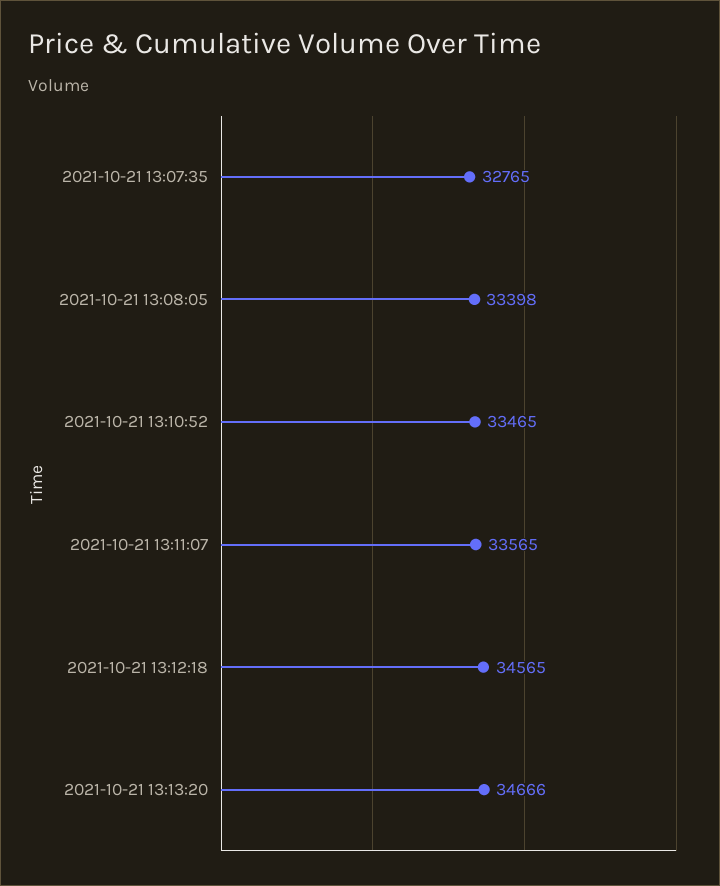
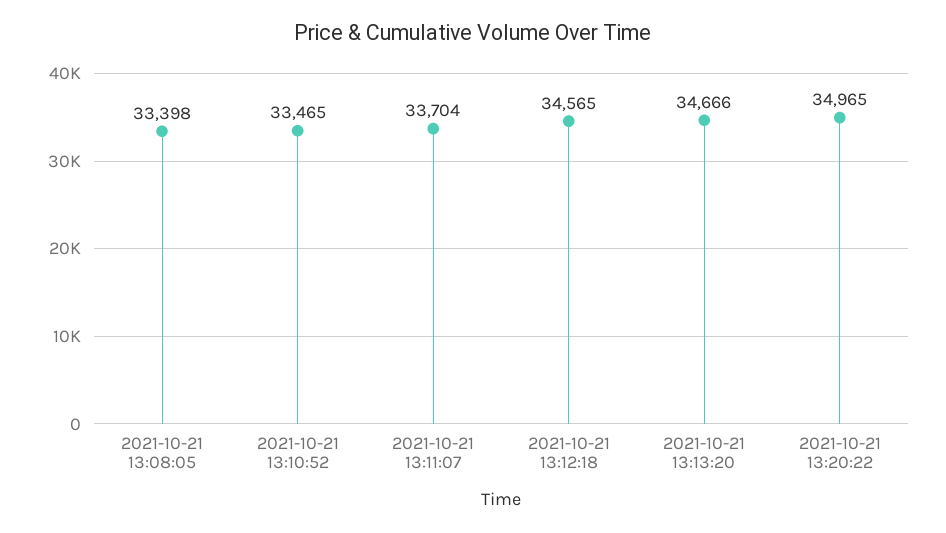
2021-10-21 13:07:35: 32765 -> none
2021-10-21 13:11:07: 33565 -> 33704
2021-10-21 13:20:22: none -> 34965

